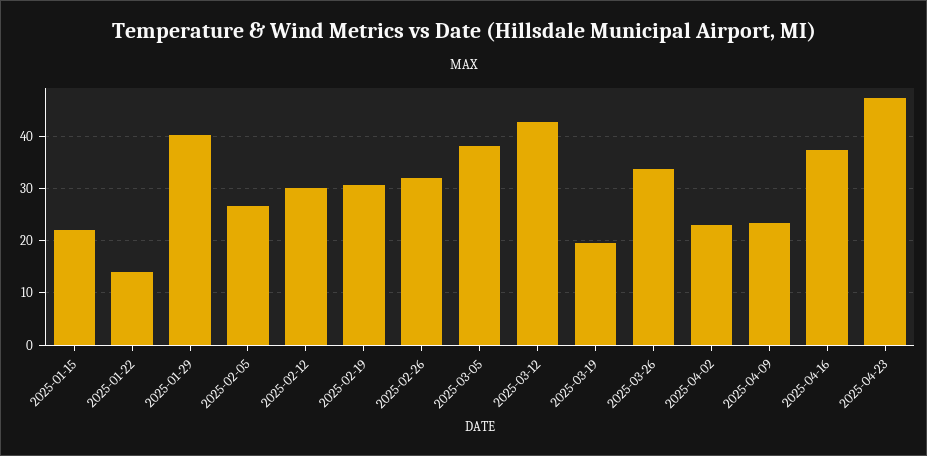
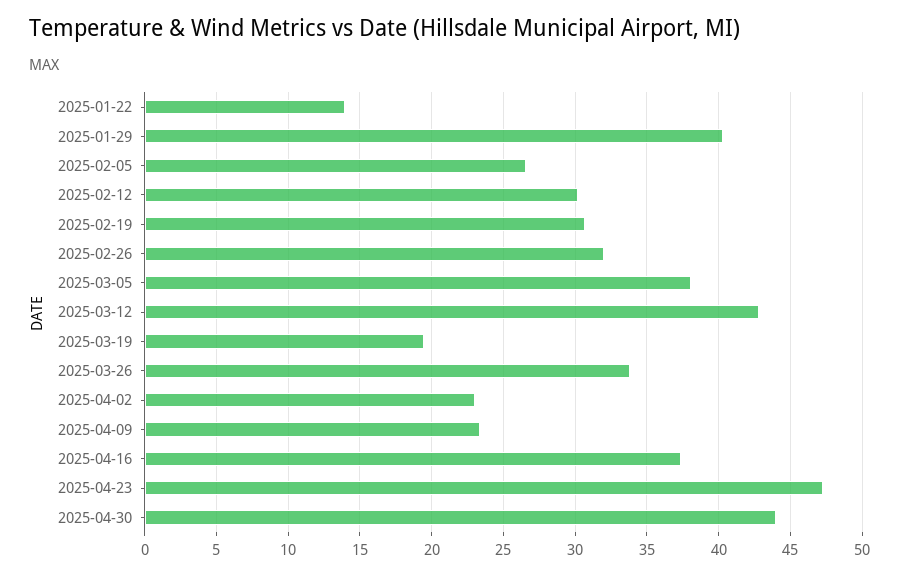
2025-01-15: 22 -> none
2025-04-30: none -> 44

